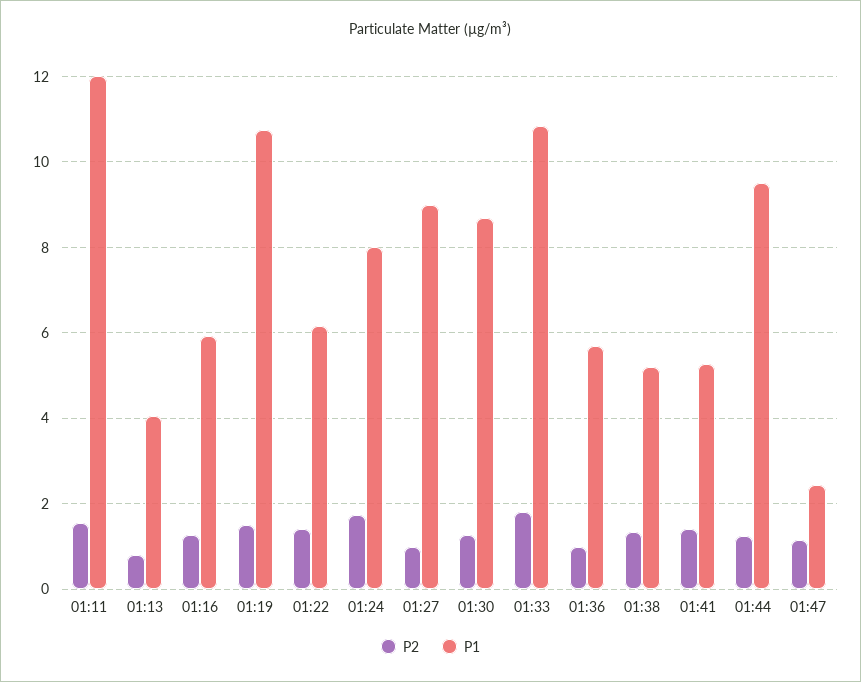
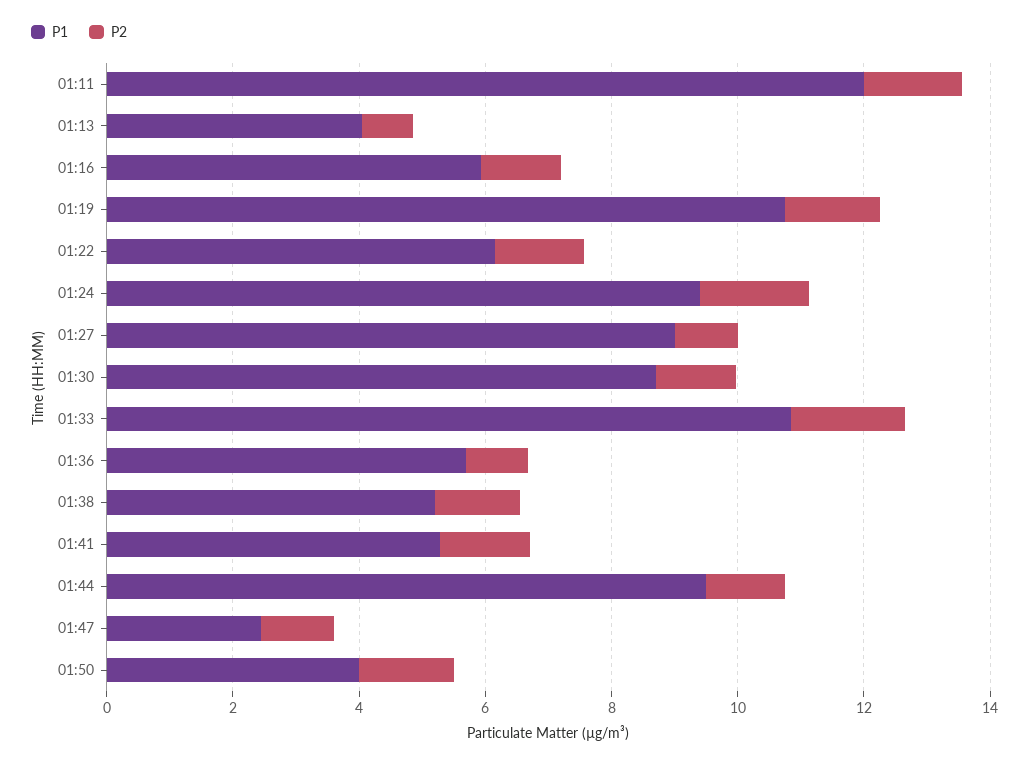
P1, 01:24: 8 -> 9.5
P1, 01:50: none -> 4
P2, 01:50: none -> 1.5

